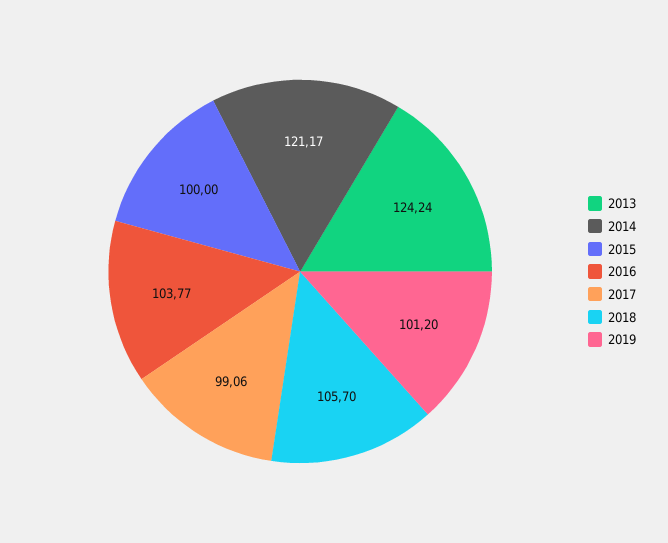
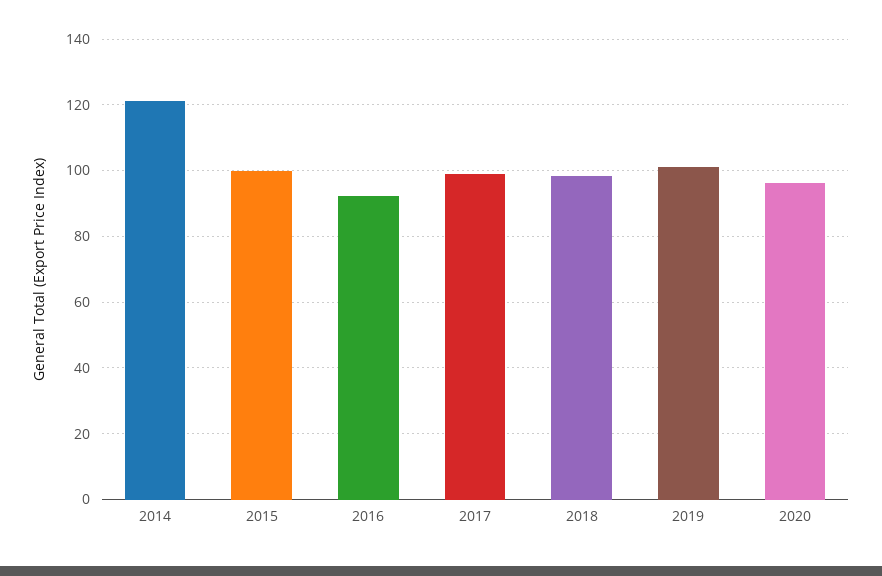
2013: 124.24 -> none
2016: 103.77 -> 92
2018: 105.7 -> 98
2020: none -> 96

